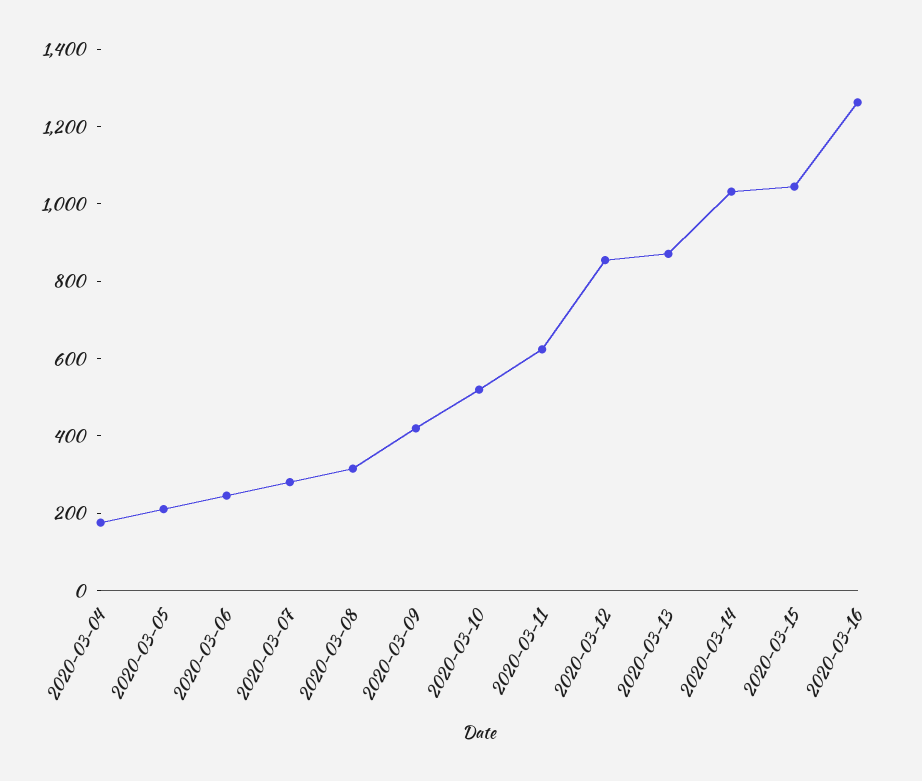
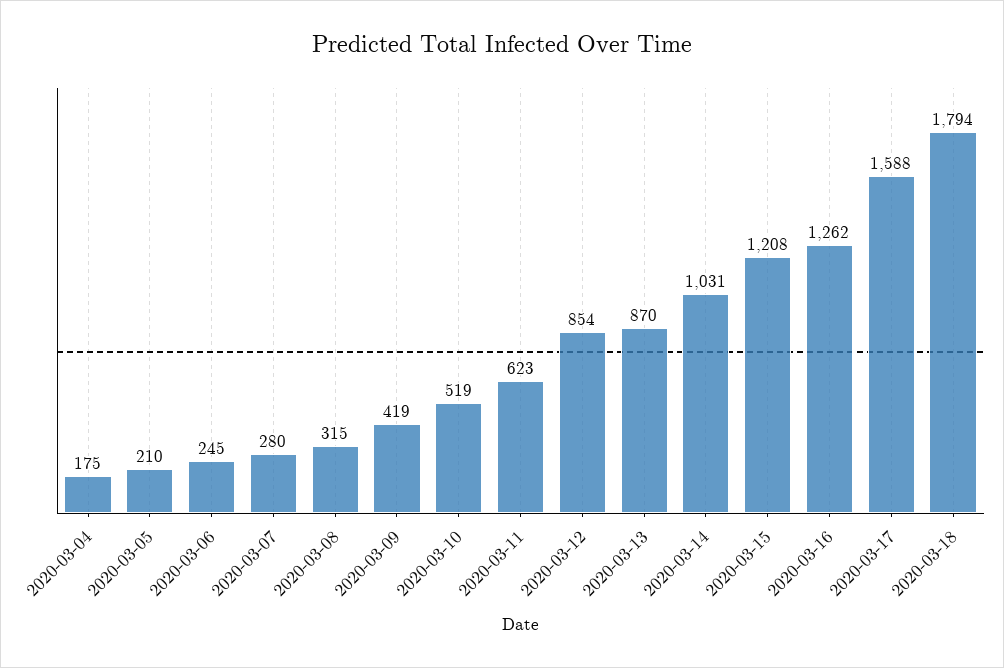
2020-03-15: 1050 -> 1208
2020-03-17: none -> 1588
2020-03-18: none -> 1794

